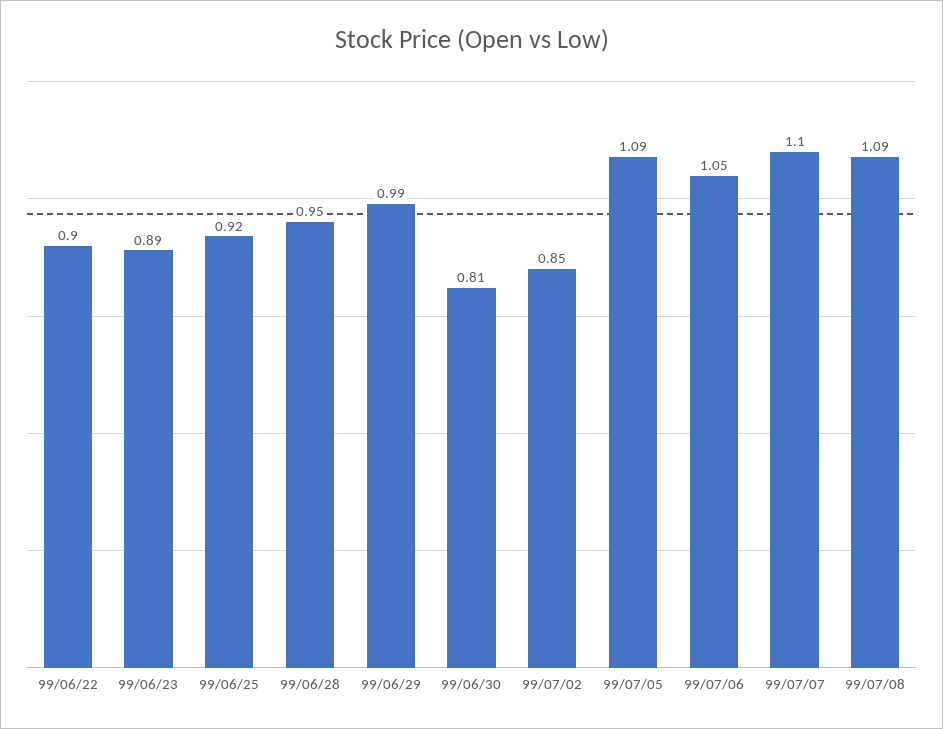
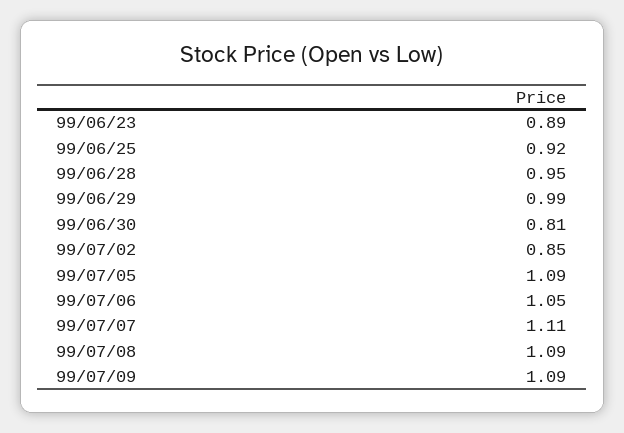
99/06/22: 0.9 -> none
99/07/07: 1.1 -> 1.11
99/07/09: none -> 1.09

